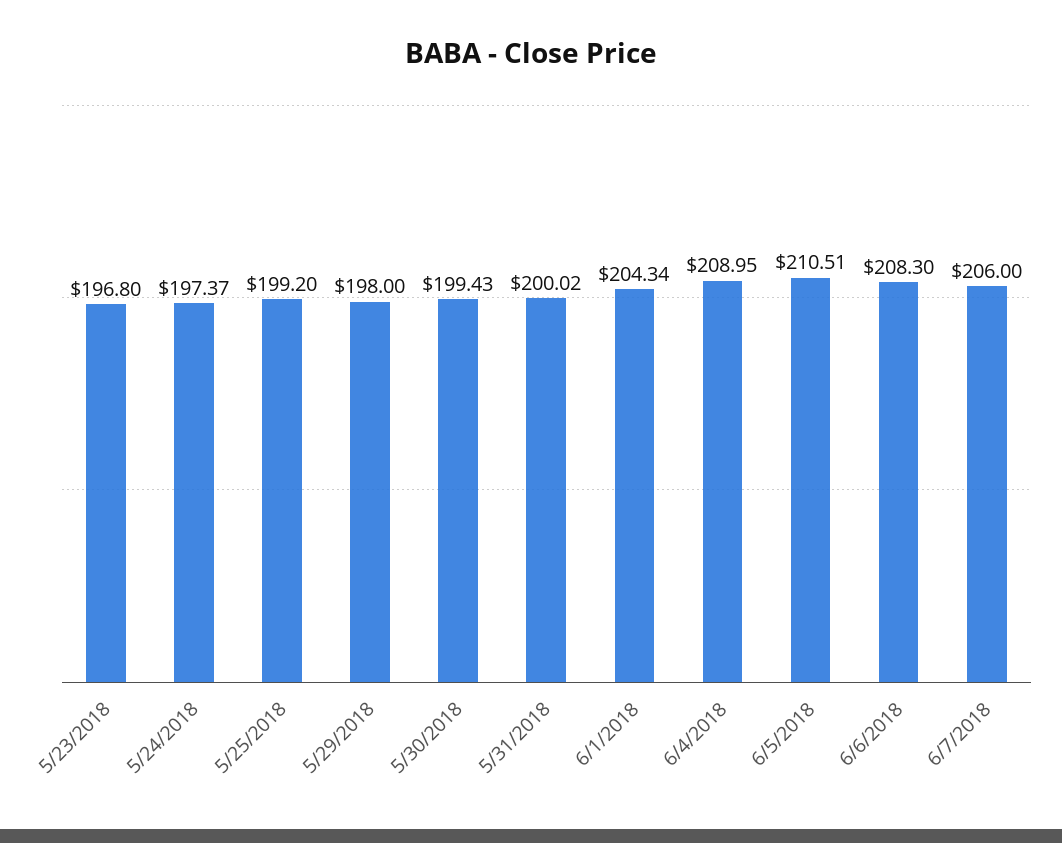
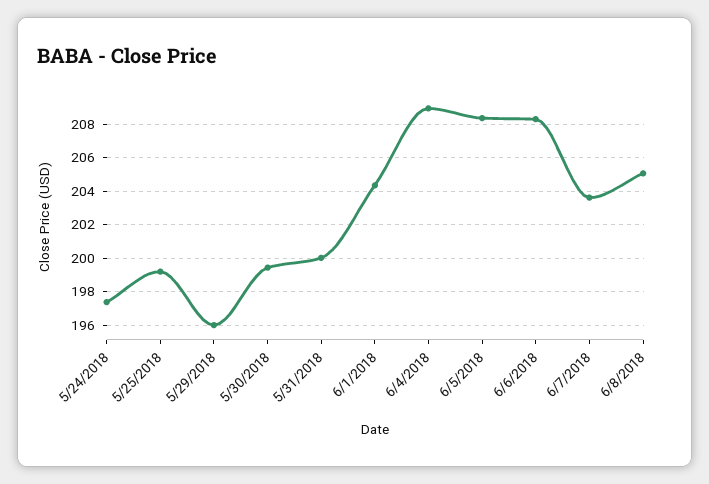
5/23/2018: 196.8 -> none
5/29/2018: 198 -> 196
6/5/2018: 210.51 -> 208.5
6/7/2018: 206 -> 203.5
6/8/2018: none -> 205

